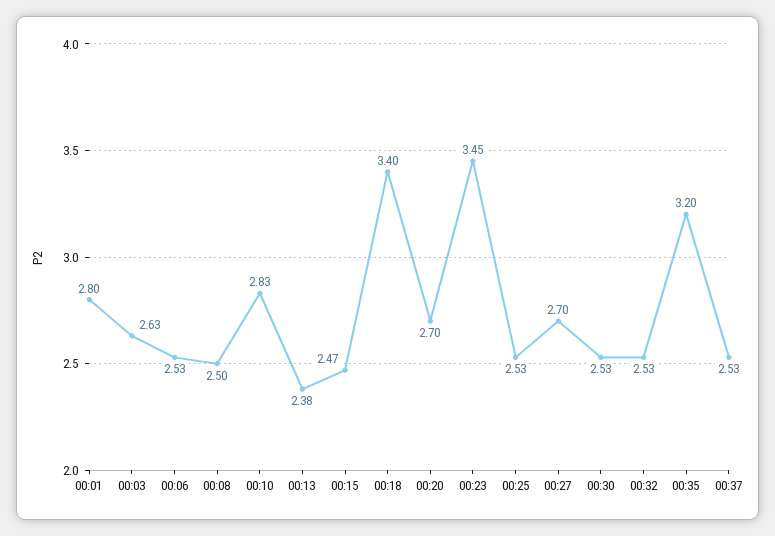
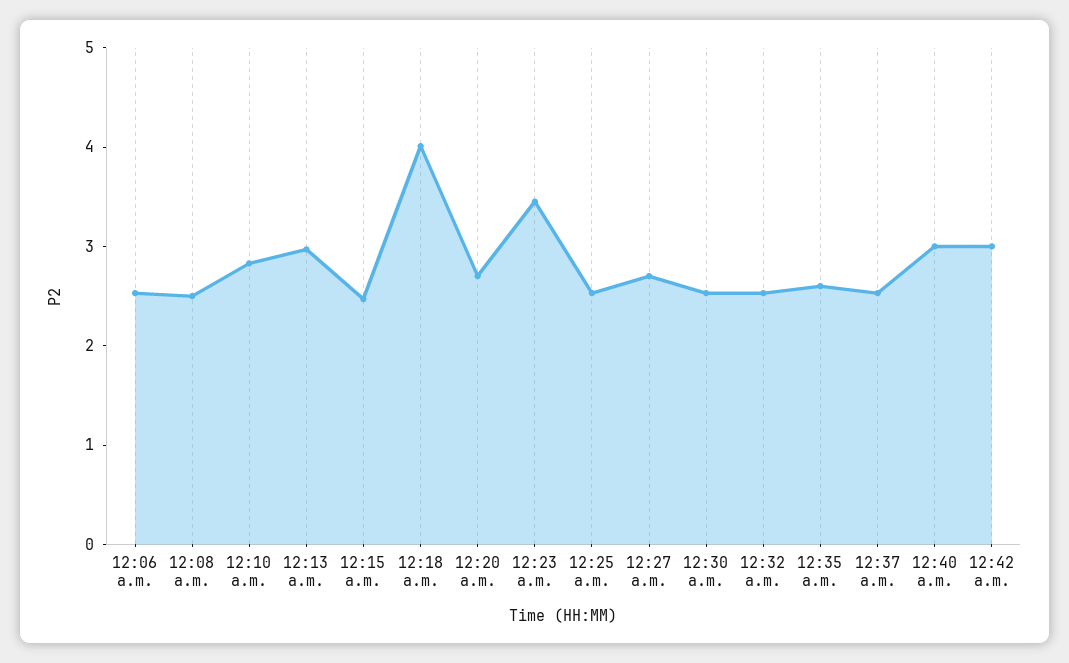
00:01: 2.8 -> none
00:03: 2.63 -> none
00:13: 2.38 -> 3
00:18: 3.4 -> 4
00:35: 3.2 -> 2.6
12:40 a.m.: none -> 3
12:42 a.m.: none -> 3

